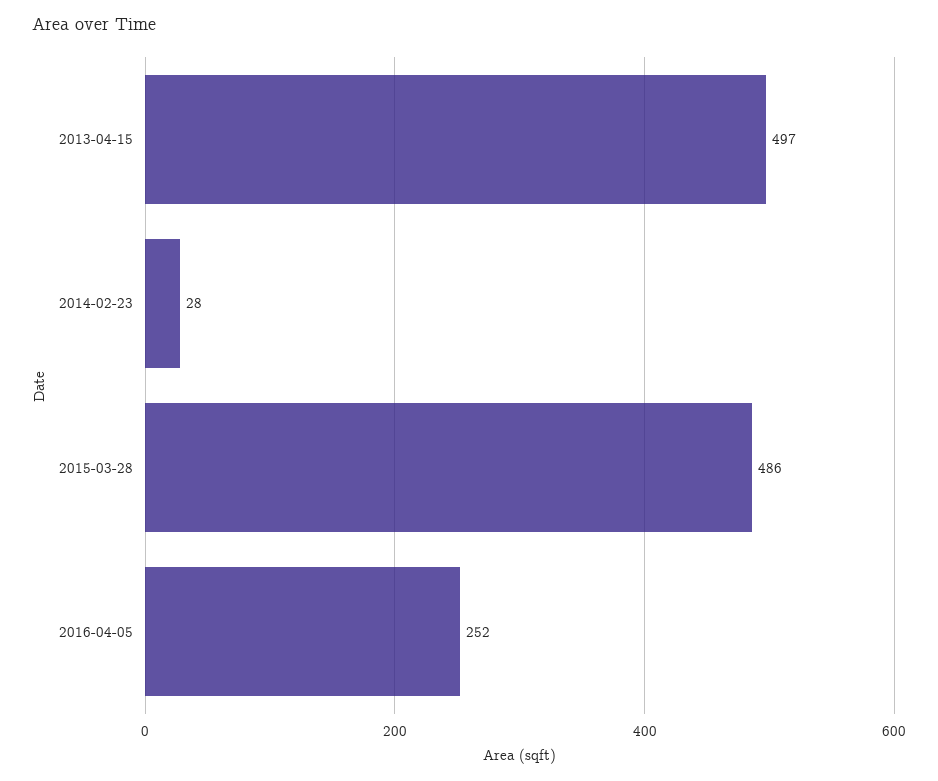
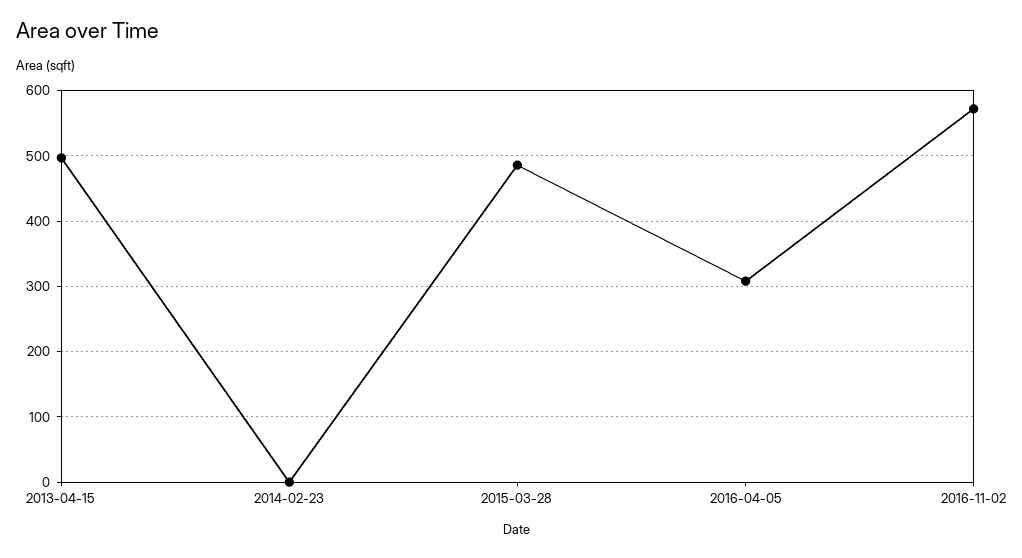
2014-02-23: 28 -> 0
2016-04-05: 252 -> 310
2016-11-02: none -> 570

